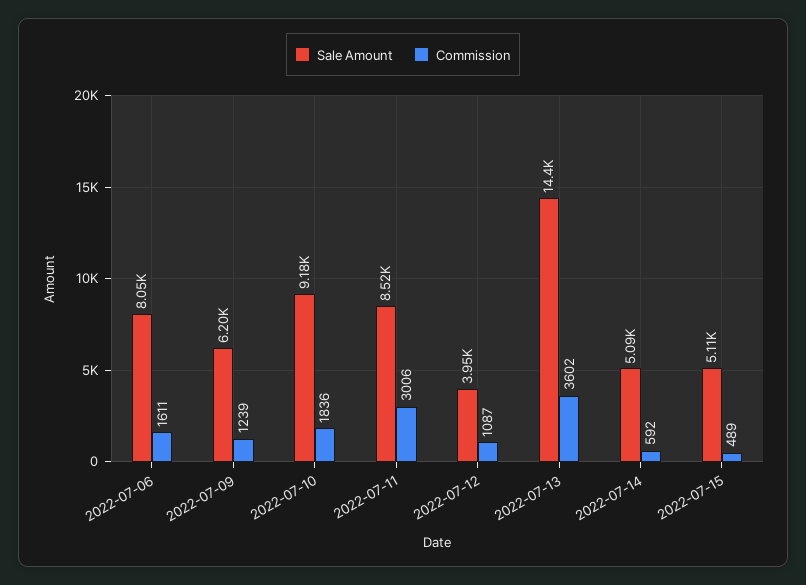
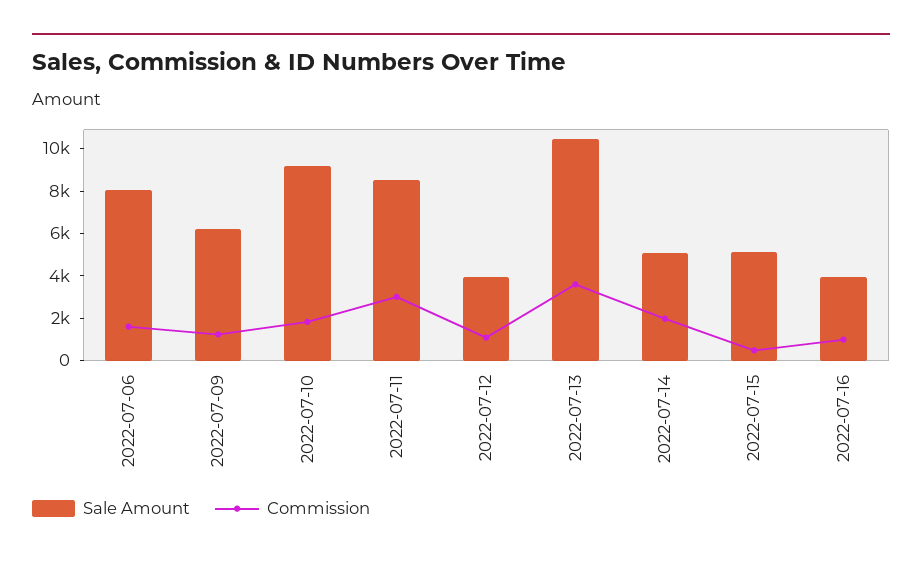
Sale Amount, 2022-07-13: 14400 -> 10500
Commission, 2022-07-14: 592 -> 2000
Sale Amount, 2022-07-16: none -> 4000
Commission, 2022-07-16: none -> 1000

